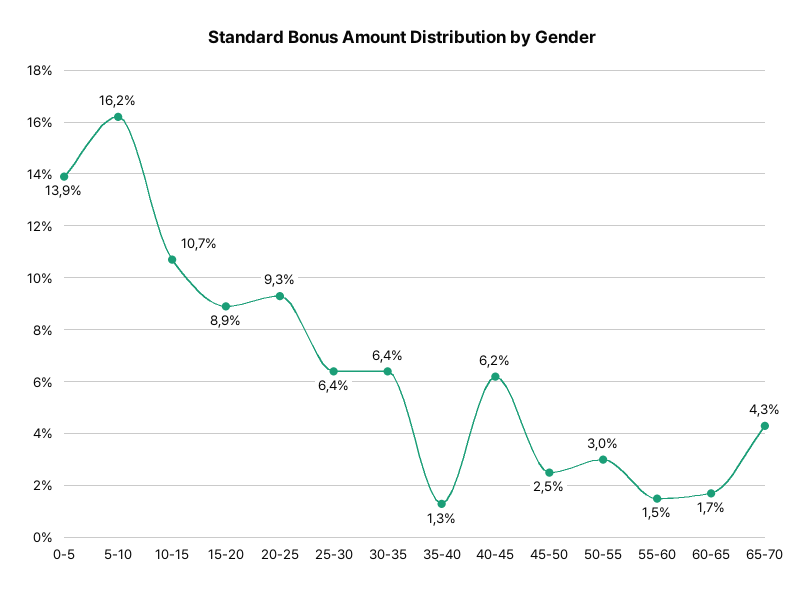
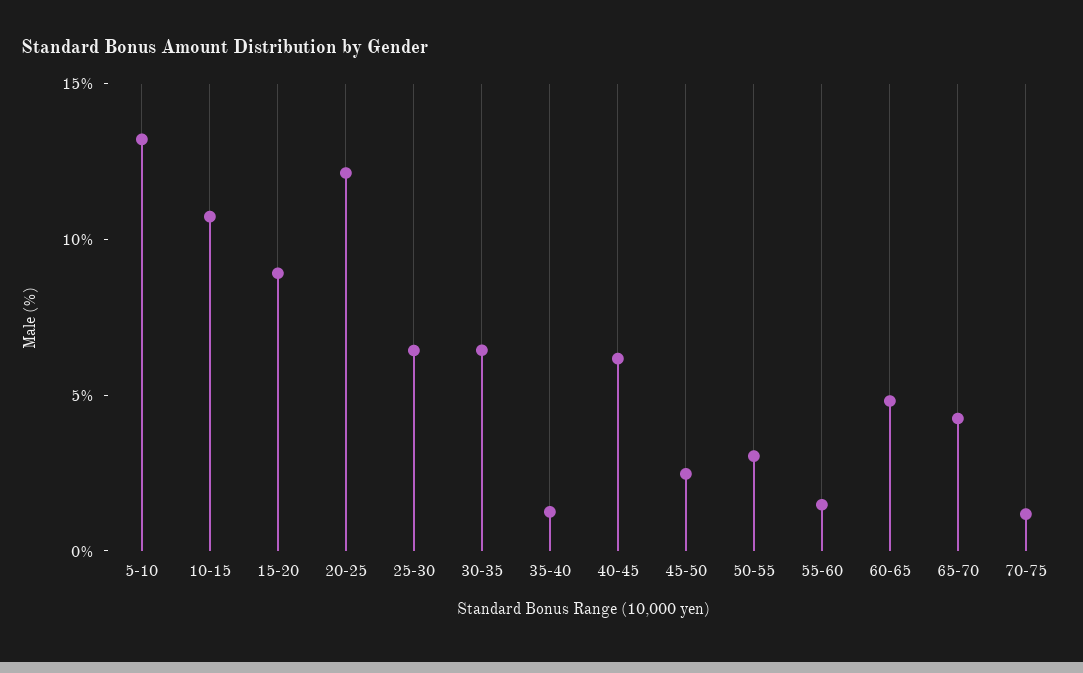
0-5: 13.9 -> none
5-10: 16.2 -> 13
20-25: 9.3 -> 12
60-65: 1.7 -> 5
70-75: none -> 1

